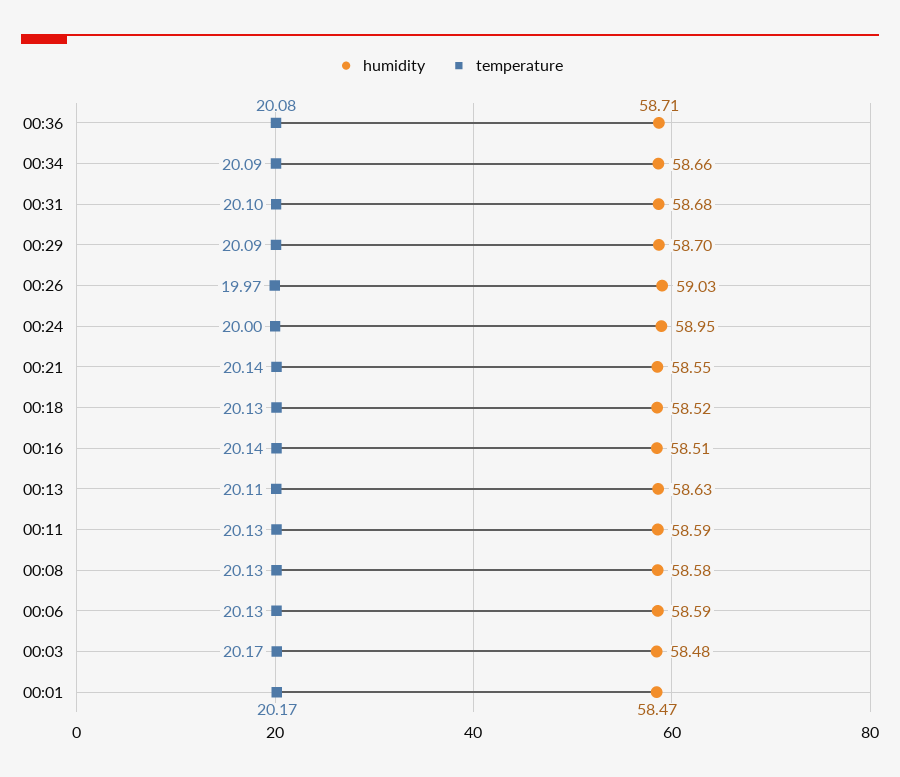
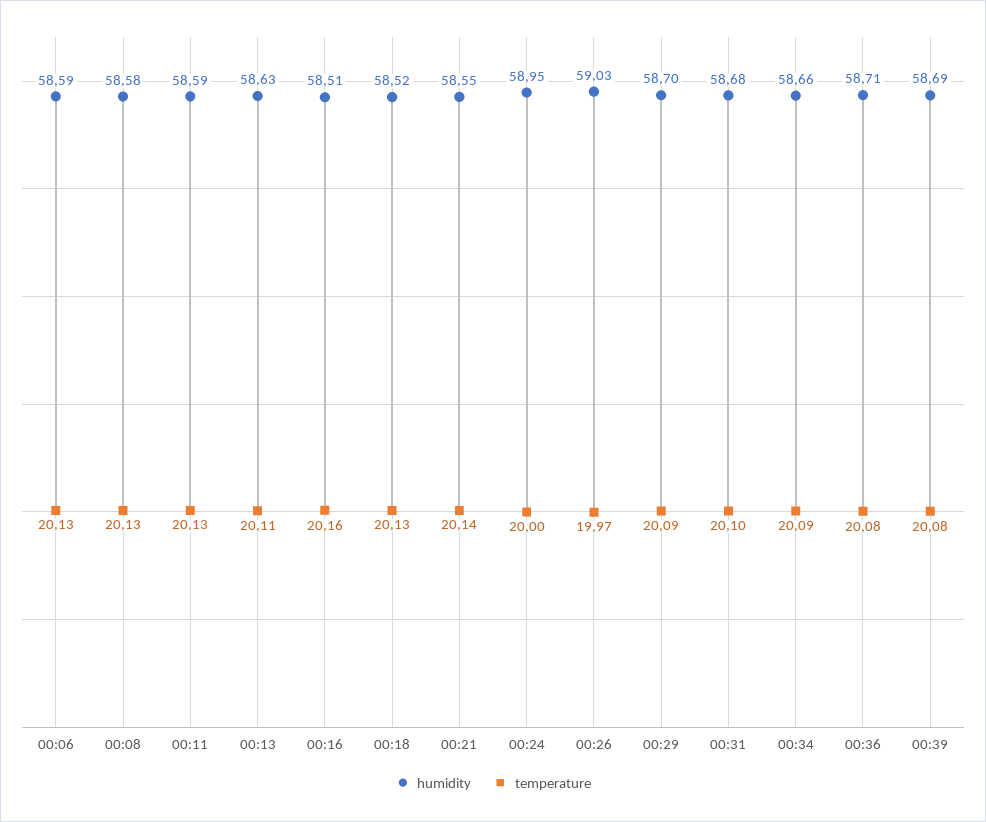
temperature, 00:16: 20.14 -> 20.16
humidity, 00:03: 58.48 -> none
temperature, 00:03: 20.17 -> none
humidity, 00:01: 58.47 -> none
temperature, 00:01: 20.17 -> none
humidity, 00:39: none -> 58.69
temperature, 00:39: none -> 20.08

